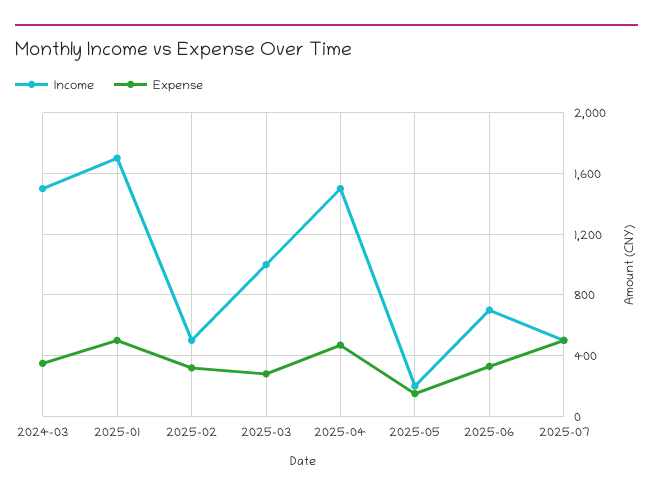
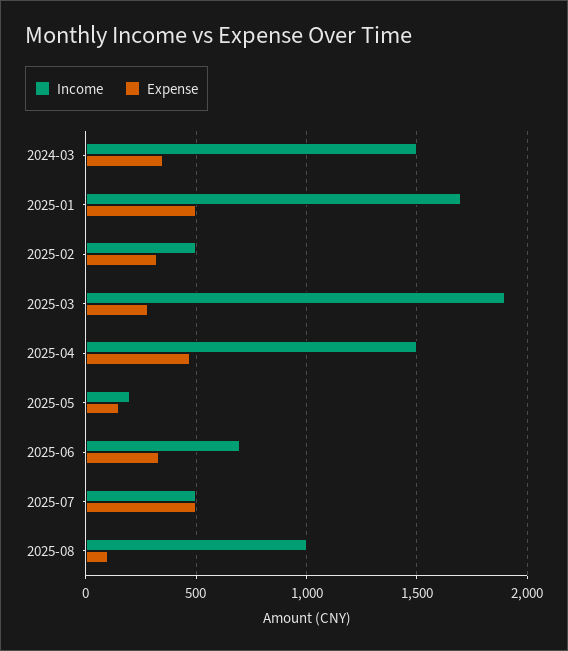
Income, 2025-03: 1000 -> 1900
Income, 2025-08: none -> 1000
Expense, 2025-08: none -> 100

